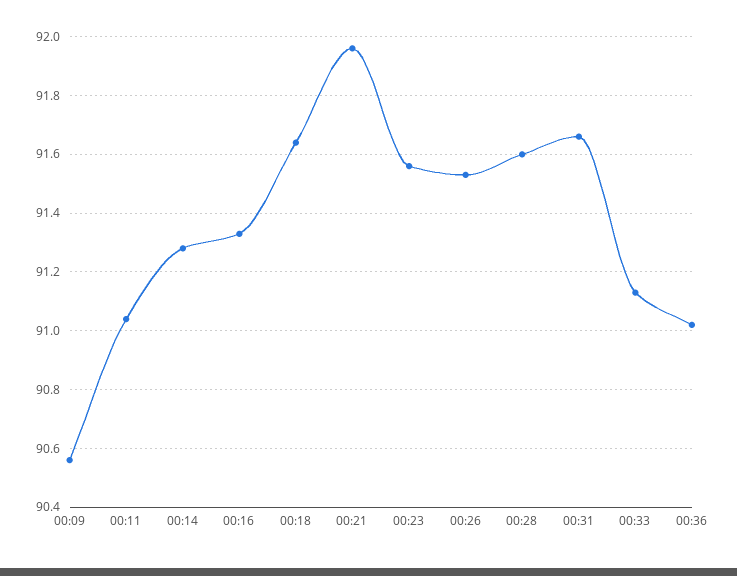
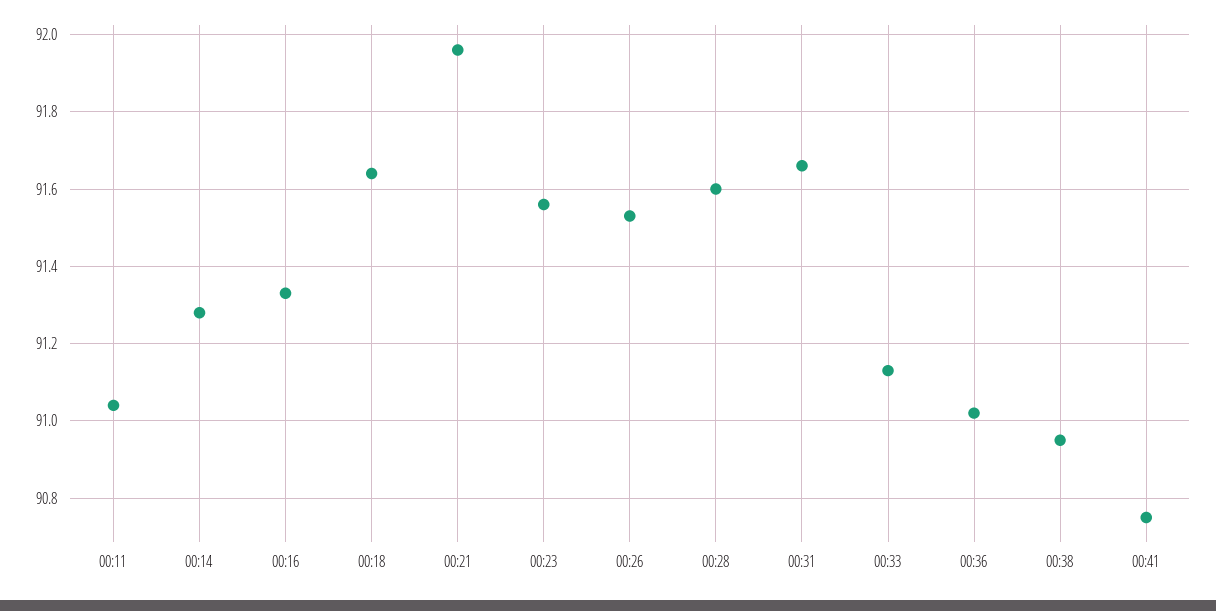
00:09: 90.55 -> none
00:38: none -> 90.95
00:41: none -> 90.75

